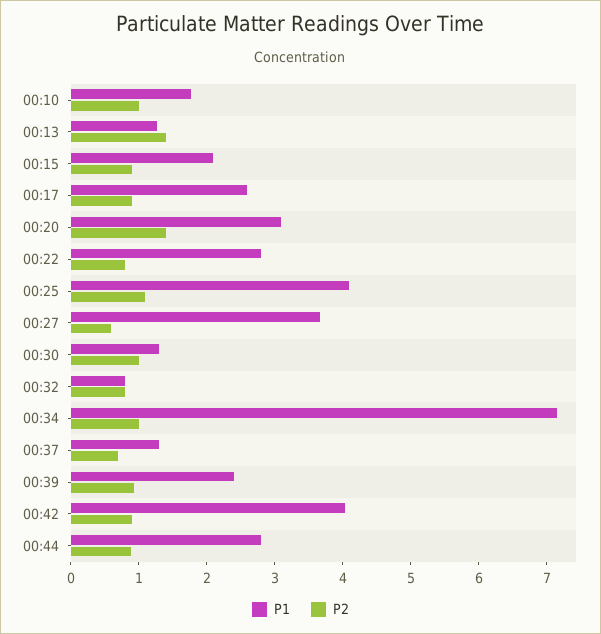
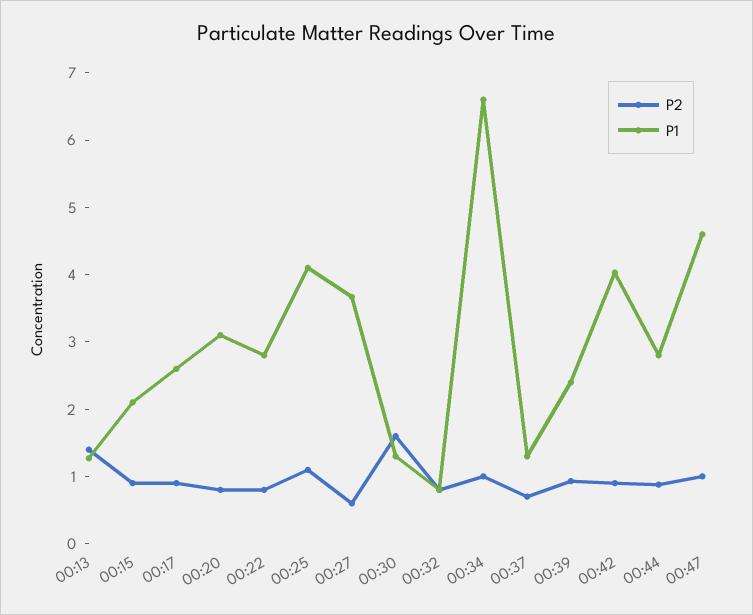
P1, 00:10: 1.8 -> none
P2, 00:10: 1 -> none
P2, 00:20: 1.4 -> 0.8
P2, 00:30: 1 -> 1.6
P1, 00:34: 7.2 -> 6.6
P2, 00:47: none -> 1
P1, 00:47: none -> 4.6

